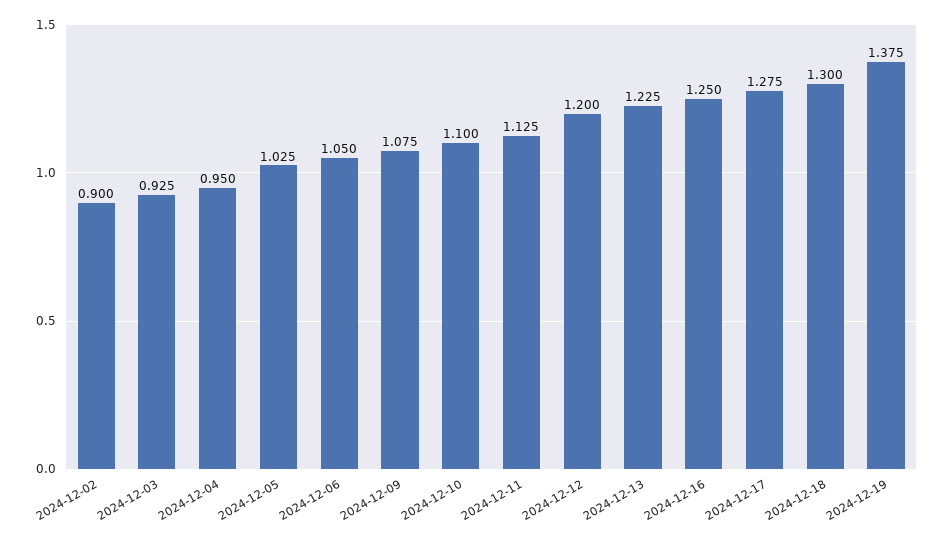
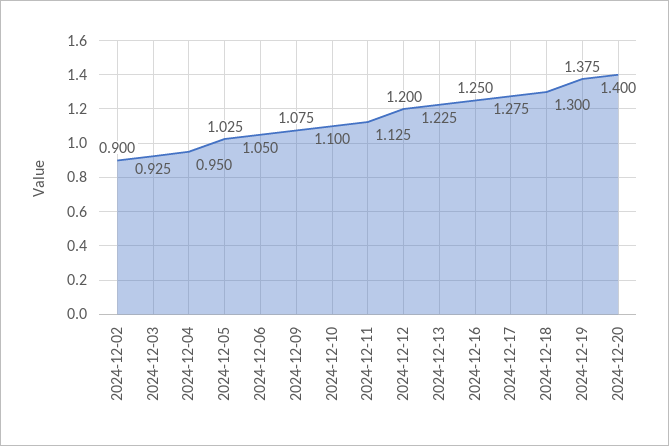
2024-12-20: none -> 1.4

